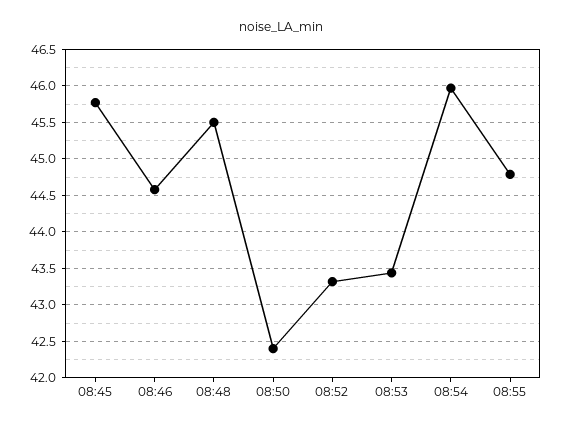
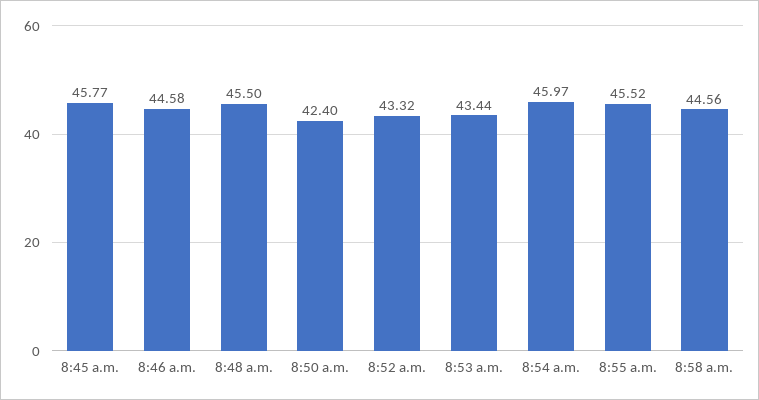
08:55: 44.8 -> 45.52
8:58 a.m.: none -> 44.56

